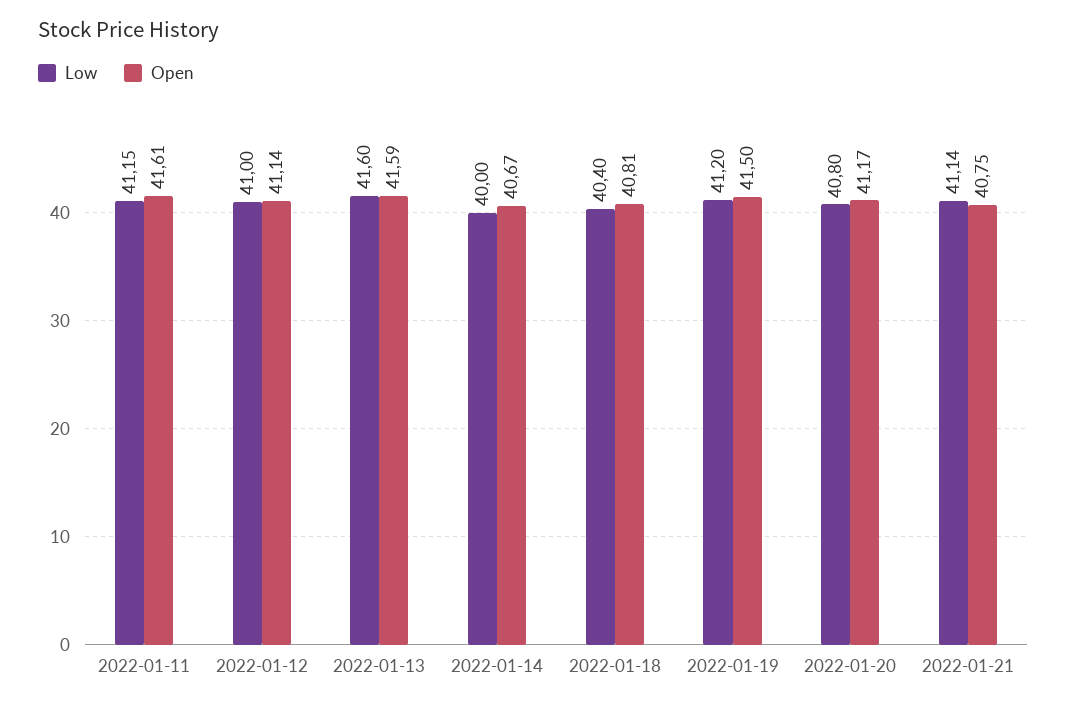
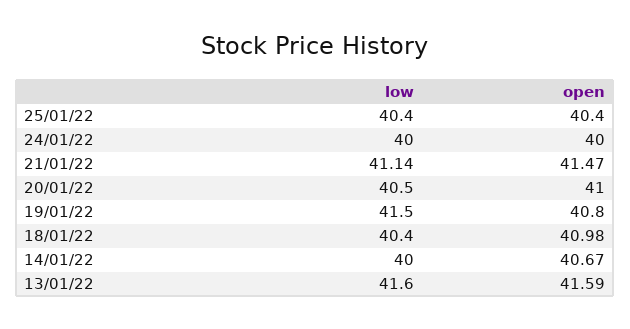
Low, 2022-01-11: 41.15 -> none
Open, 2022-01-11: 41.61 -> none
Low, 2022-01-12: 41 -> none
Open, 2022-01-12: 41.14 -> none
Open, 2022-01-18: 40.81 -> 40.98
Low, 2022-01-19: 41.2 -> 41.5
Open, 2022-01-19: 41.5 -> 40.8
Low, 2022-01-20: 40.8 -> 40.5
Open, 2022-01-20: 41.17 -> 41
Open, 2022-01-21: 40.75 -> 41.47
Low, 25/01/22: none -> 40.4
Open, 25/01/22: none -> 40.4
Low, 24/01/22: none -> 40
Open, 24/01/22: none -> 40

